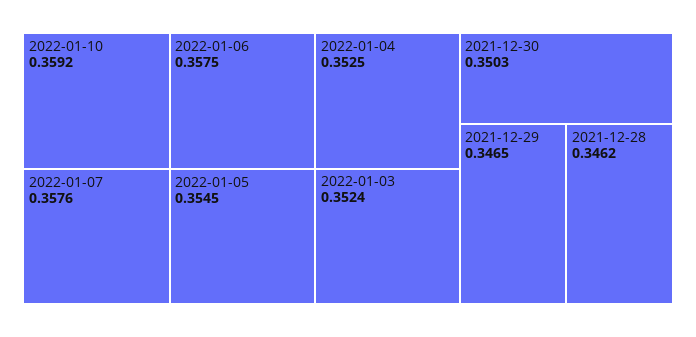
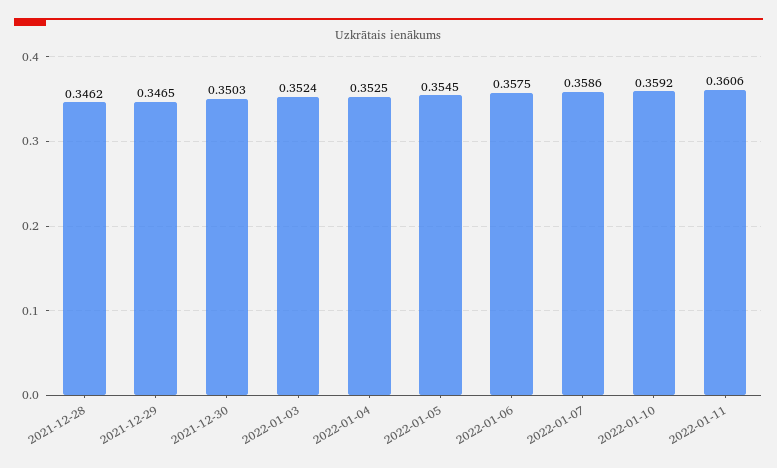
2022-01-07: 0.3576 -> 0.3586
2022-01-11: none -> 0.3606

